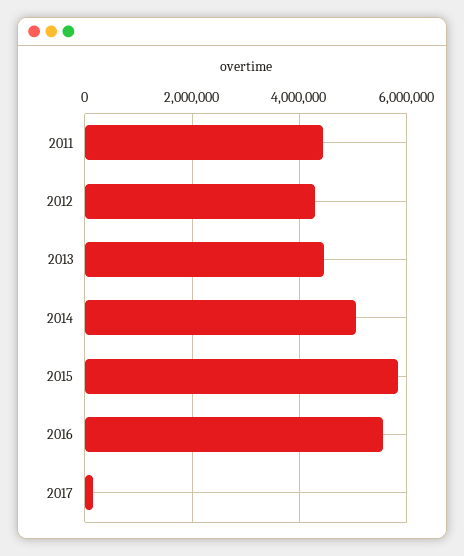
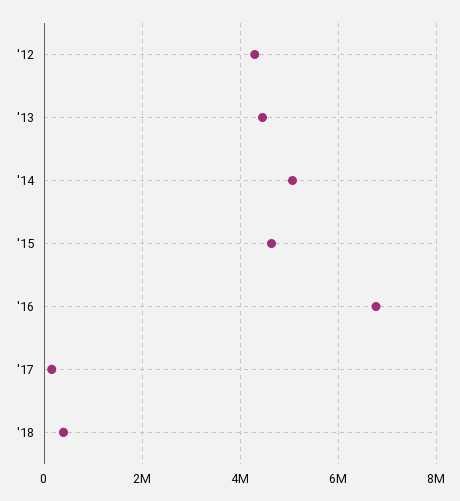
2011: 4400000 -> none
2015: 5800000 -> 4600000
2016: 5600000 -> 6800000
'18: none -> 400000

